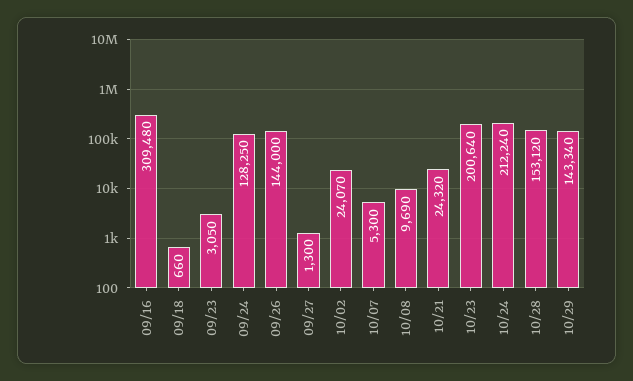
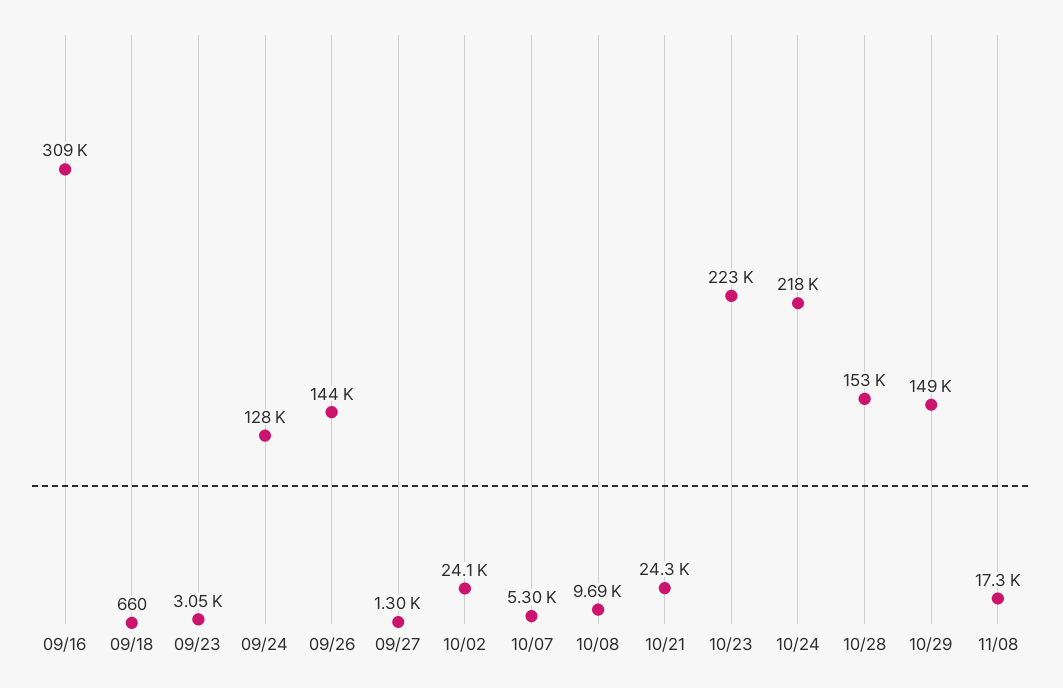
10/23: 200640 -> 223000
10/24: 212240 -> 218000
10/29: 143340 -> 149000
11/08: none -> 17300

